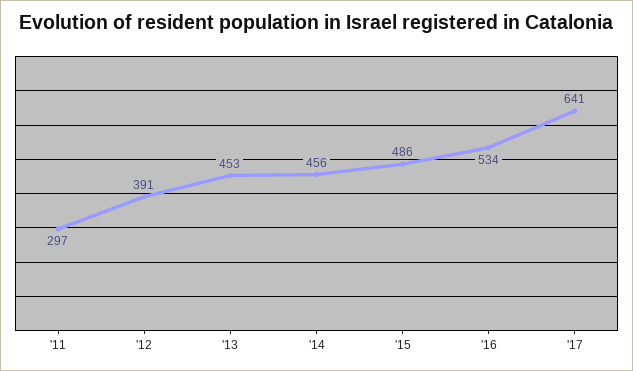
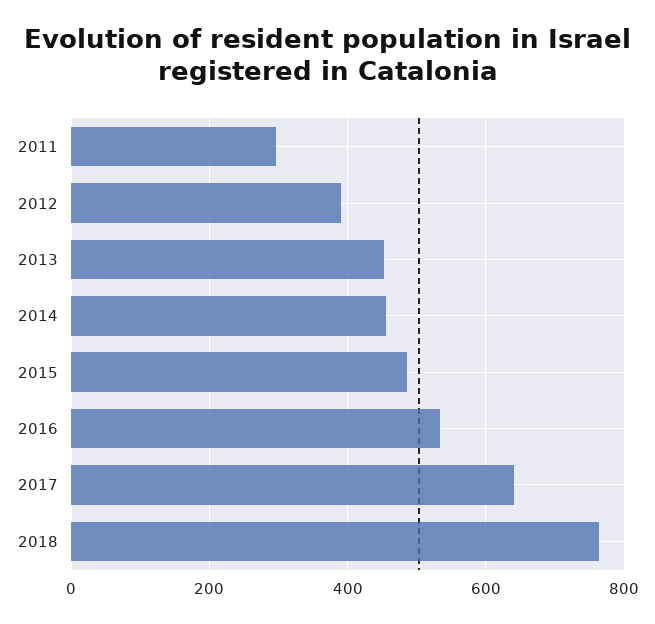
2018: none -> 760

